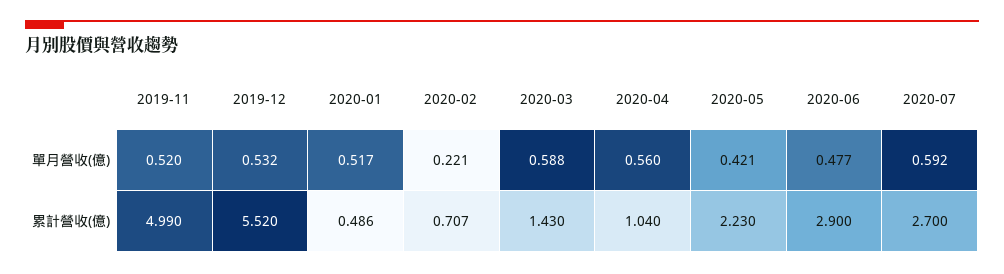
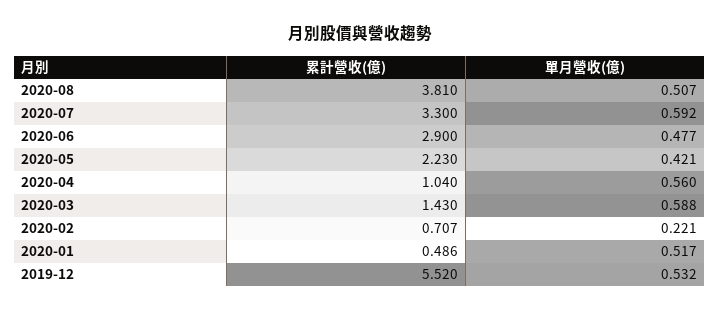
2019-11, 單月營收(億): 0.52 -> none
2019-11, 累計營收(億): 4.99 -> none
2020-07, 累計營收(億): 2.7 -> 3.3
2020-08, 累計營收(億): none -> 3.81
2020-08, 單月營收(億): none -> 0.507

